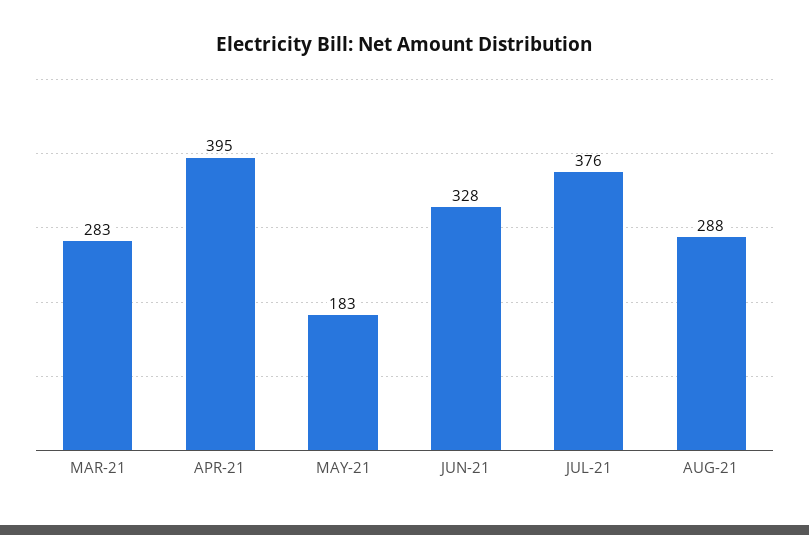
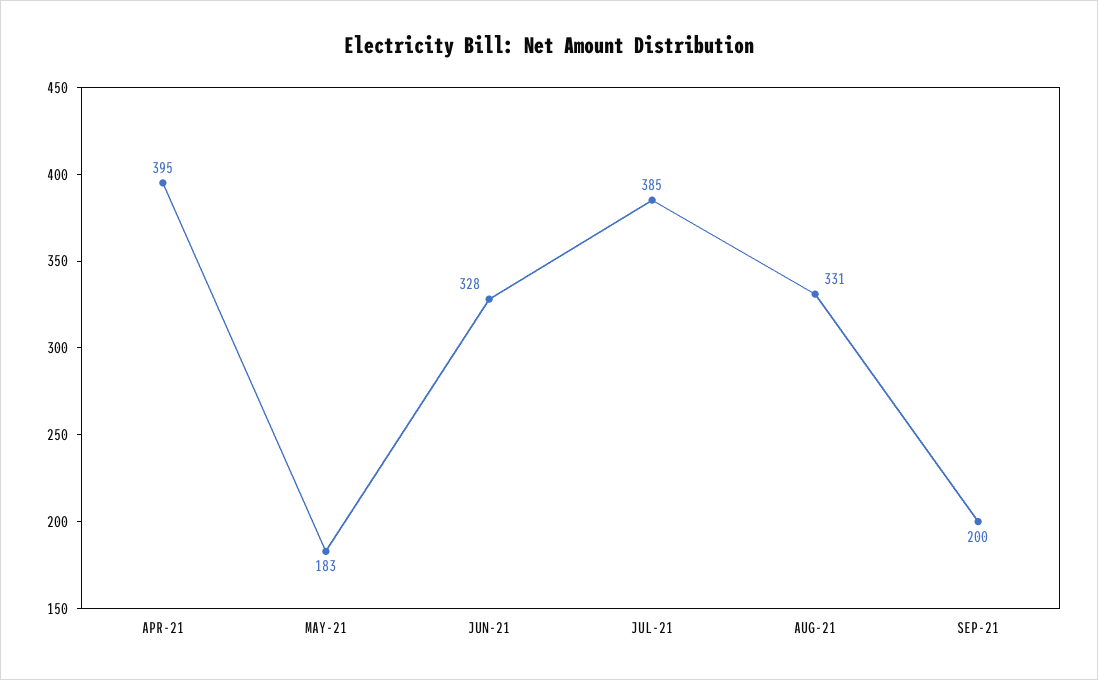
MAR-21: 283 -> none
JUL-21: 376 -> 385
AUG-21: 288 -> 331
SEP-21: none -> 200

